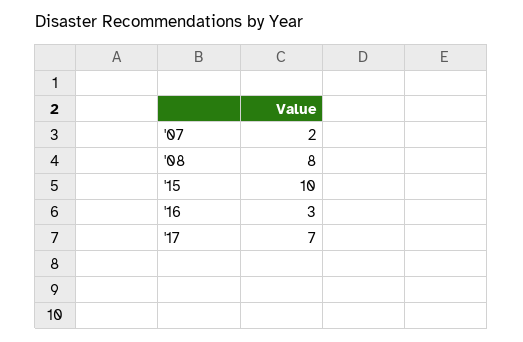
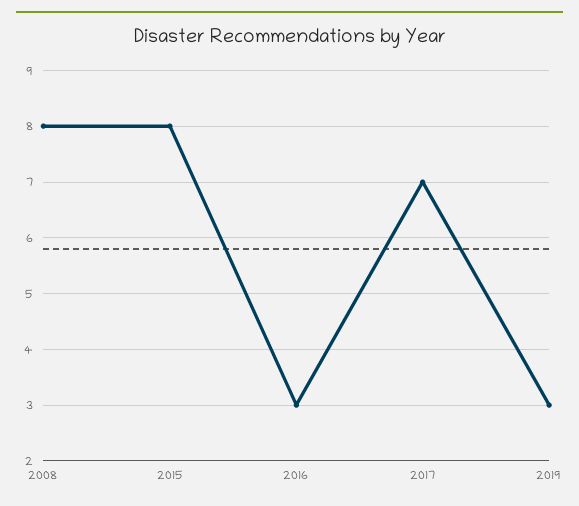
'07: 2 -> none
'15: 10 -> 8
2019: none -> 3

